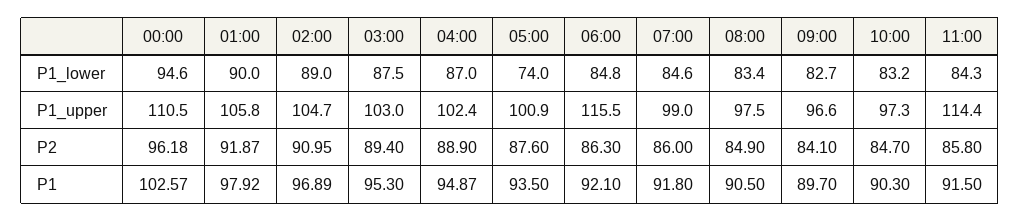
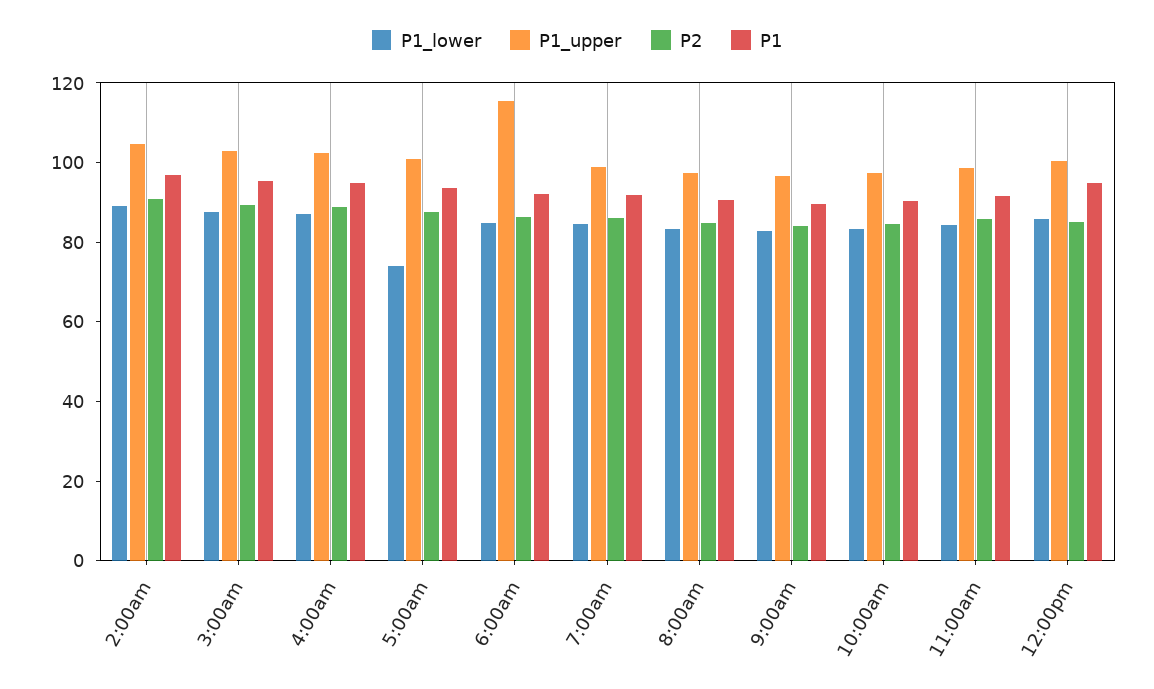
P1_lower, 00:00: 94.6 -> none
P1_lower, 01:00: 90 -> none
P1_upper, 00:00: 110.5 -> none
P1_upper, 01:00: 105.8 -> none
P1_upper, 11:00: 114.4 -> 100
P2, 00:00: 96.18 -> none
P2, 01:00: 91.87 -> none
P1, 00:00: 102.57 -> none
P1, 01:00: 97.92 -> none
P1_lower, 12:00pm: none -> 85
P1_upper, 12:00pm: none -> 100
P2, 12:00pm: none -> 85
P1, 12:00pm: none -> 95

